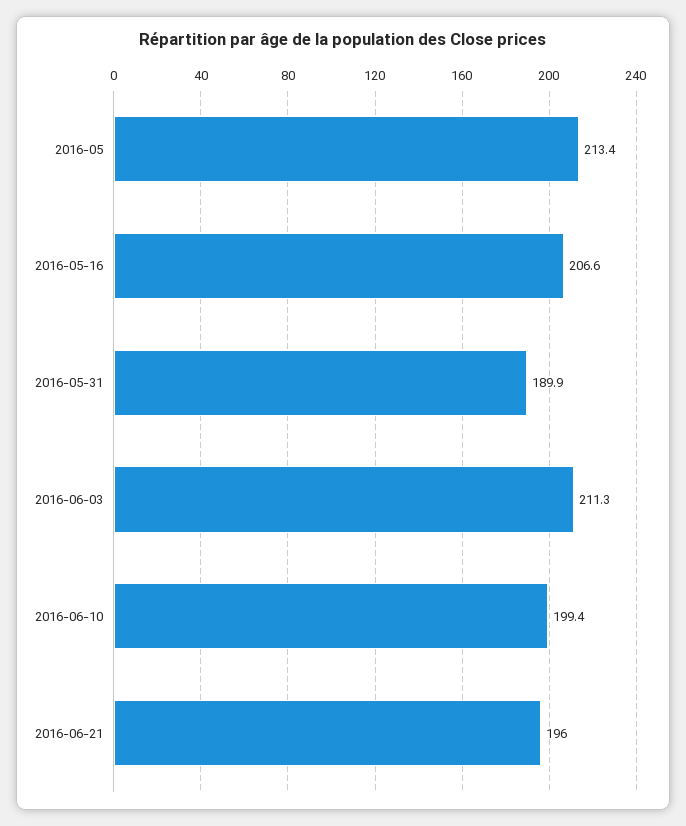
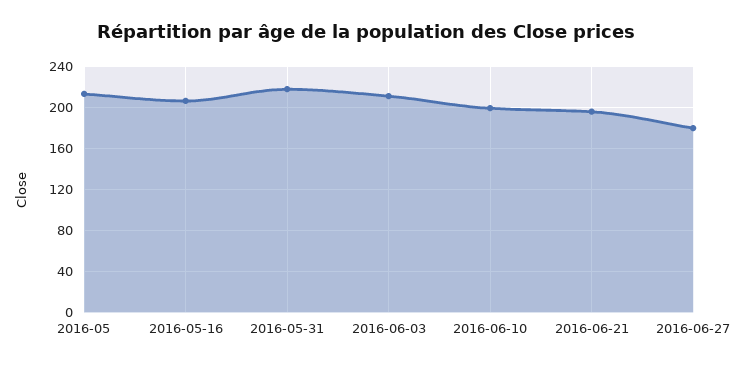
2016-05-31: 189.9 -> 220
2016-06-27: none -> 180

